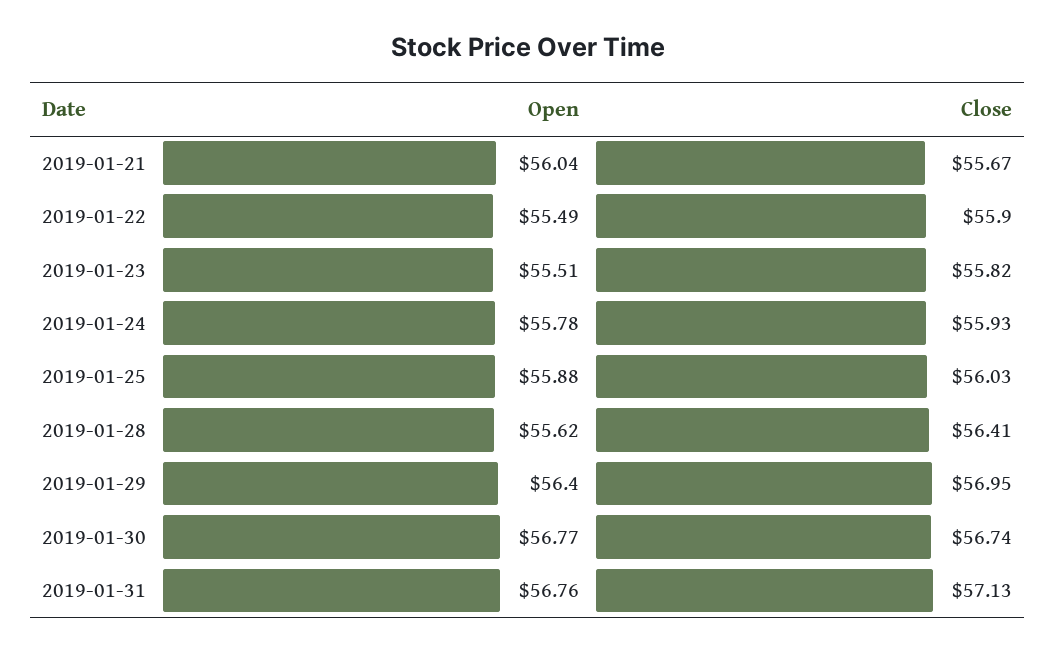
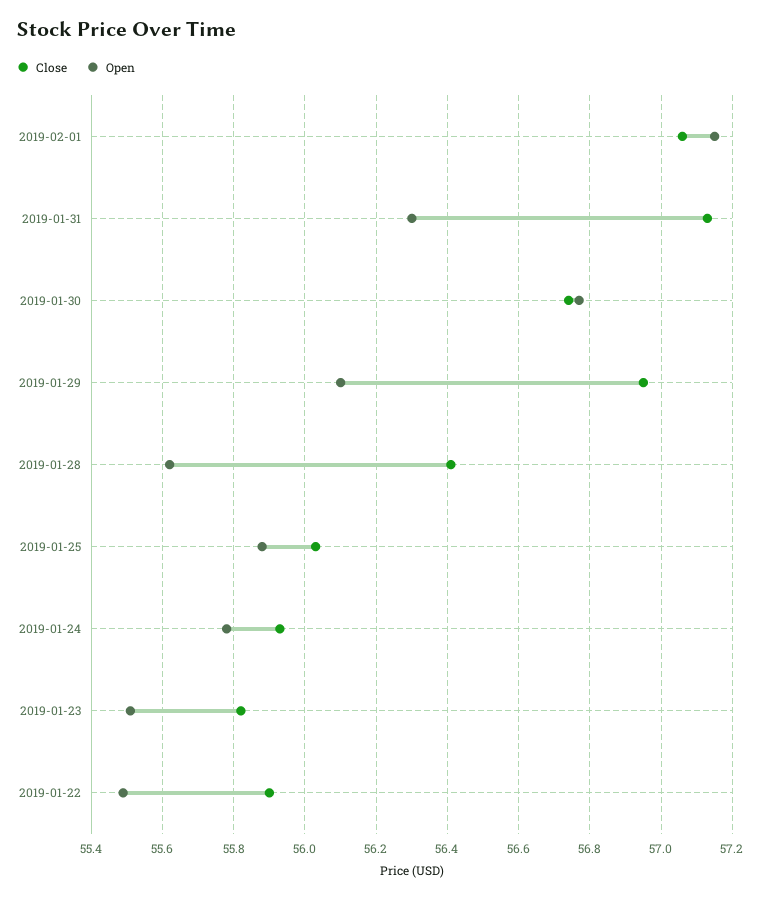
Open, 2019-01-21: 56.04 -> none
Close, 2019-01-21: 55.67 -> none
Open, 2019-01-29: 56.4 -> 56.1
Open, 2019-01-31: 56.76 -> 56.3
Close, 2019-02-01: none -> 57.05
Open, 2019-02-01: none -> 57.15

